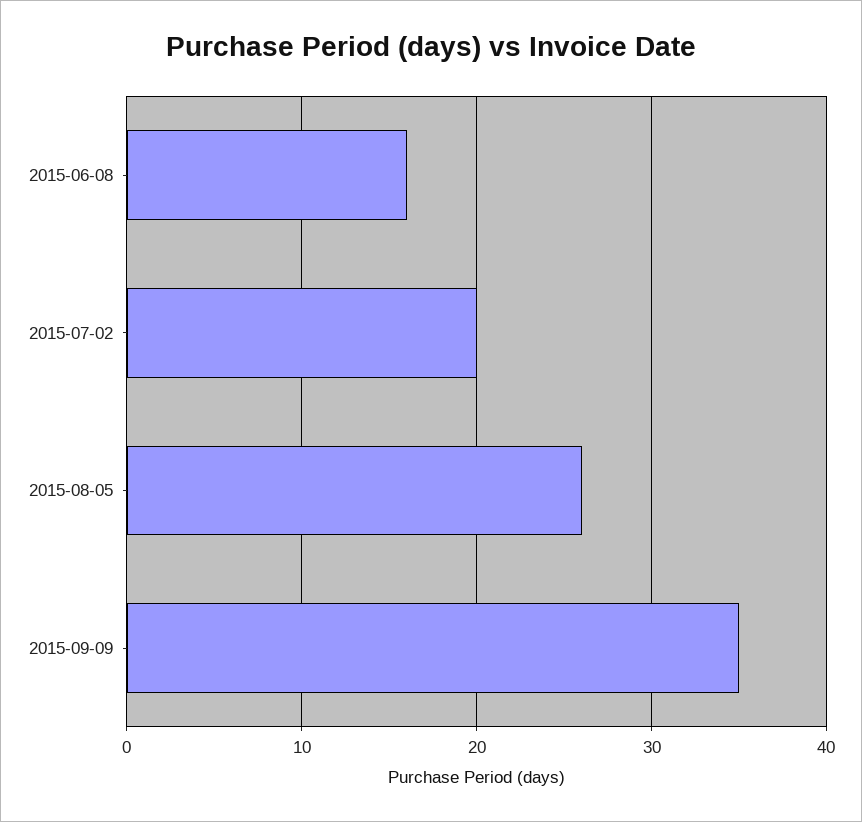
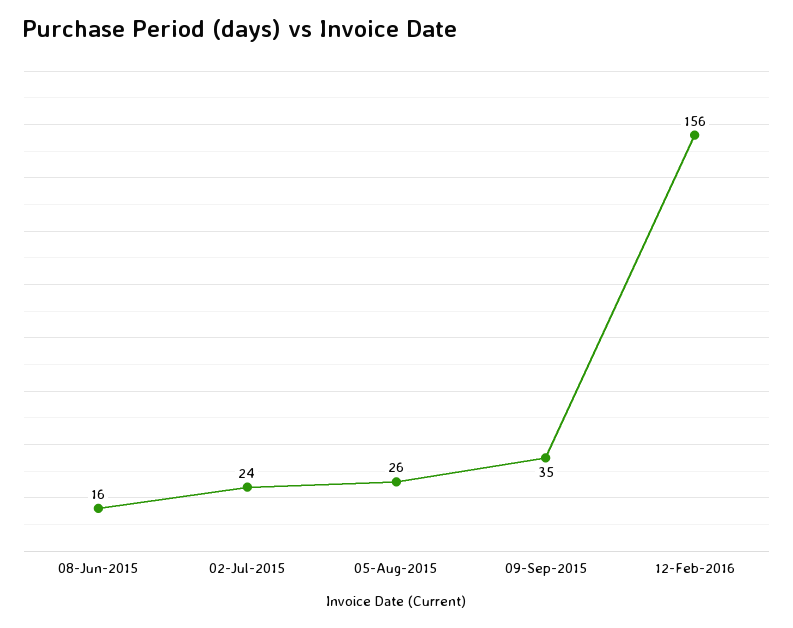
2015-07-02: 20 -> 24
12-Feb-2016: none -> 156

